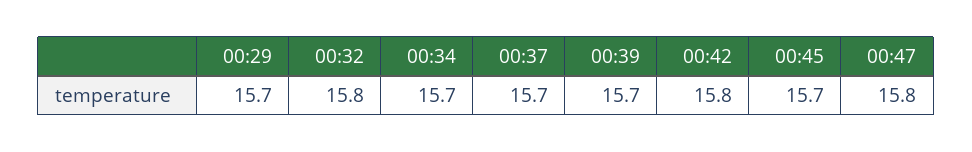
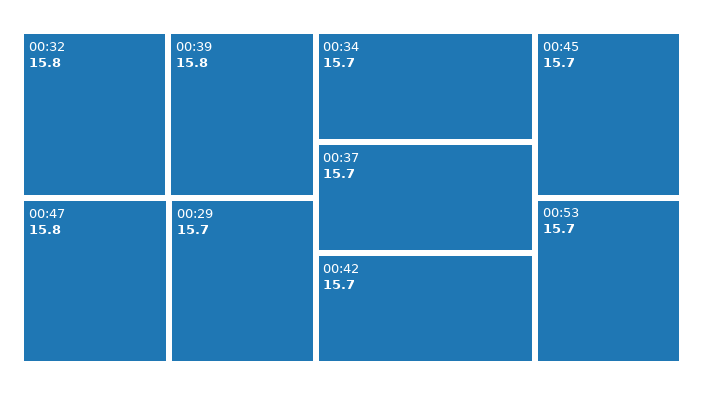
00:39: 15.7 -> 15.8
00:42: 15.8 -> 15.7
00:53: none -> 15.7

